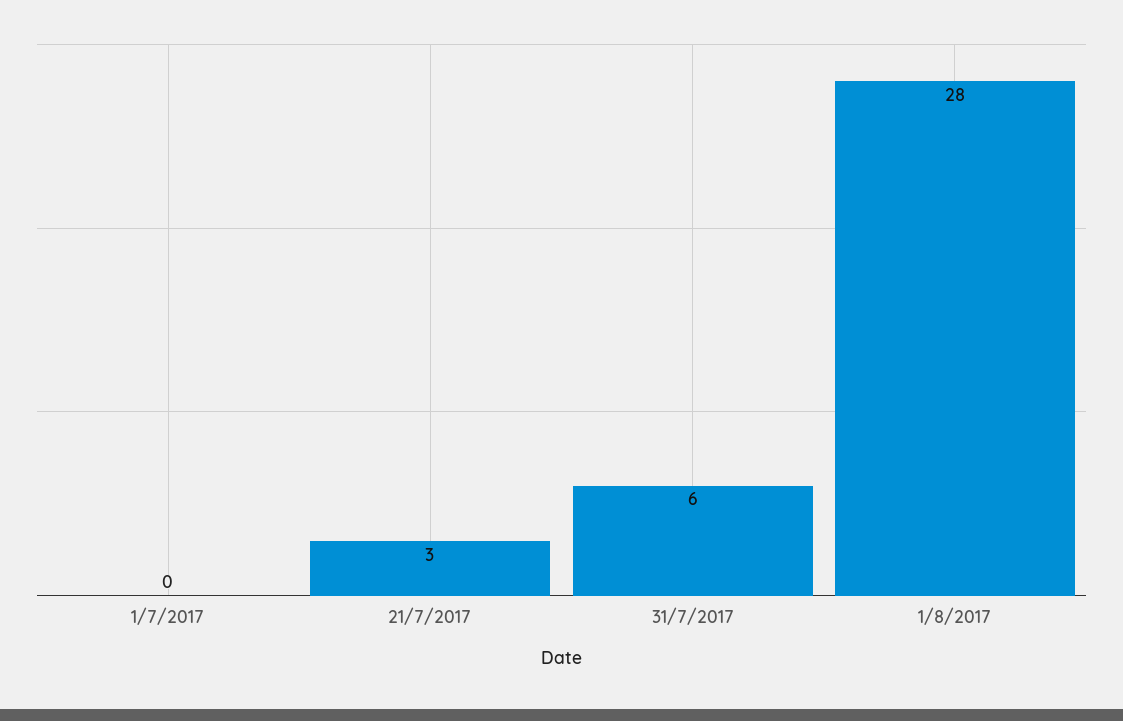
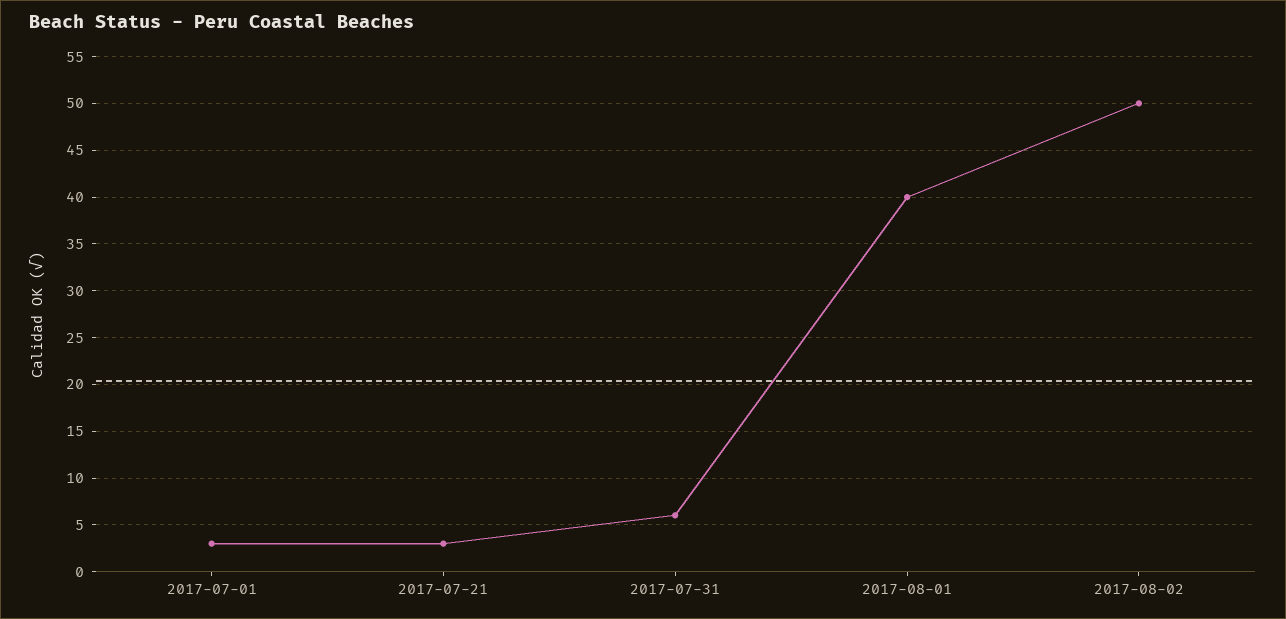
1/7/2017: 0 -> 3
1/8/2017: 28 -> 40
2017-08-02: none -> 50

